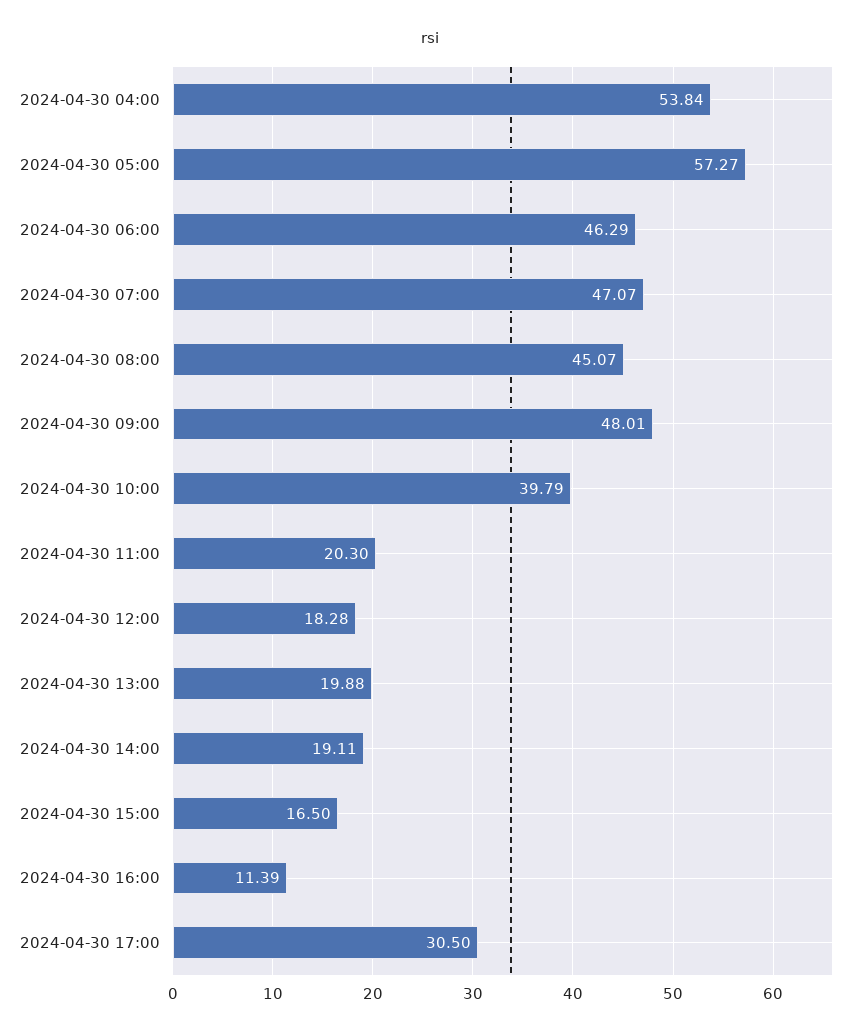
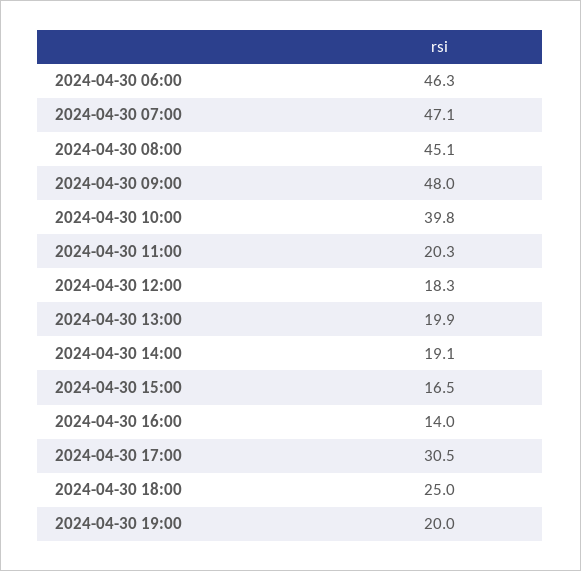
2024-04-30 04:00: 53.84 -> none
2024-04-30 05:00: 57.27 -> none
2024-04-30 16:00: 11.39 -> 14
2024-04-30 18:00: none -> 25
2024-04-30 19:00: none -> 20

